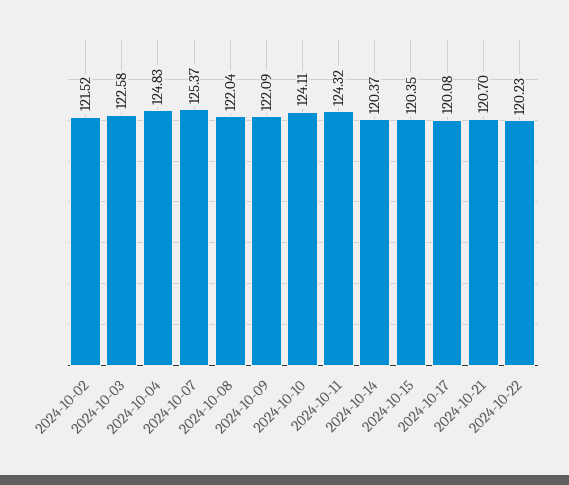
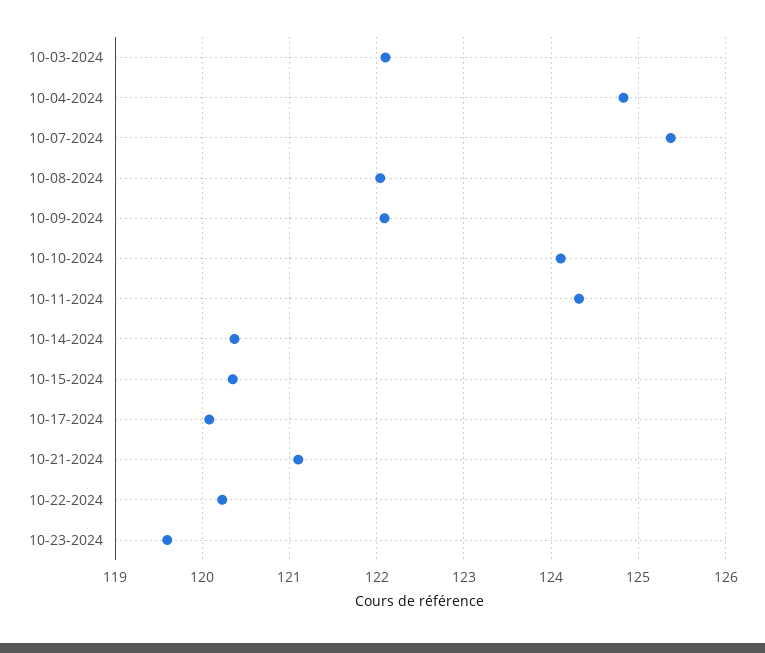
2024-10-02: 121.52 -> none
2024-10-03: 122.58 -> 122.1
2024-10-21: 120.7 -> 121.1
10-23-2024: none -> 119.6

